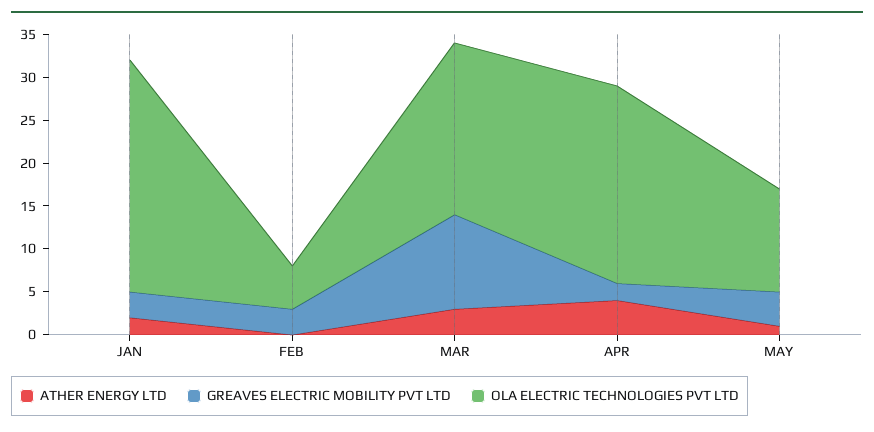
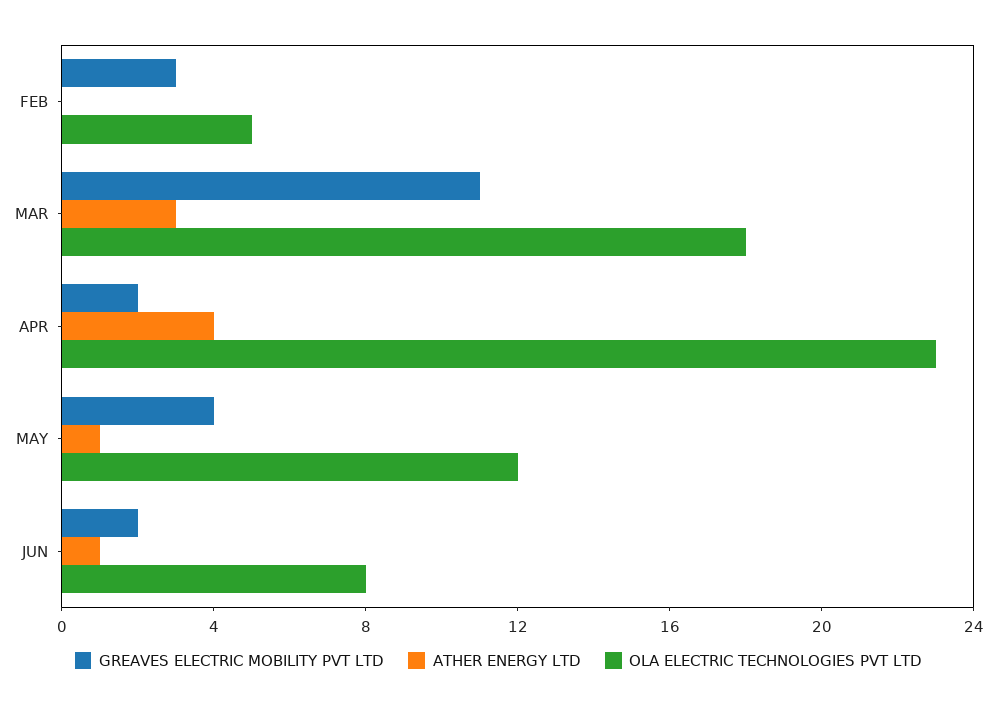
ATHER ENERGY LTD, JAN: 2 -> none
GREAVES ELECTRIC MOBILITY PVT LTD, JAN: 3 -> none
OLA ELECTRIC TECHNOLOGIES PVT LTD, JAN: 27 -> none
OLA ELECTRIC TECHNOLOGIES PVT LTD, MAR: 20 -> 18
GREAVES ELECTRIC MOBILITY PVT LTD, JUN: none -> 2
ATHER ENERGY LTD, JUN: none -> 1
OLA ELECTRIC TECHNOLOGIES PVT LTD, JUN: none -> 8

